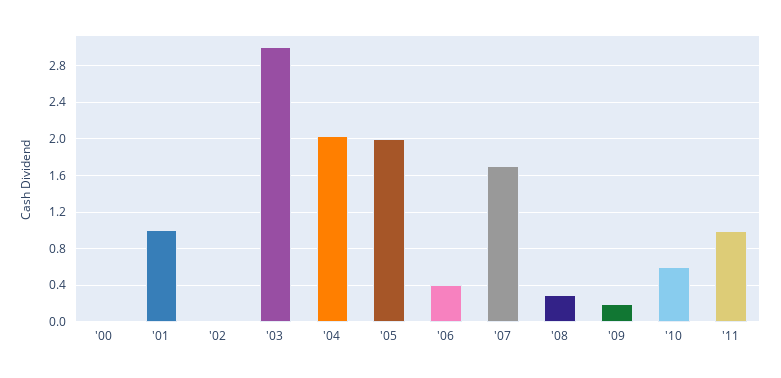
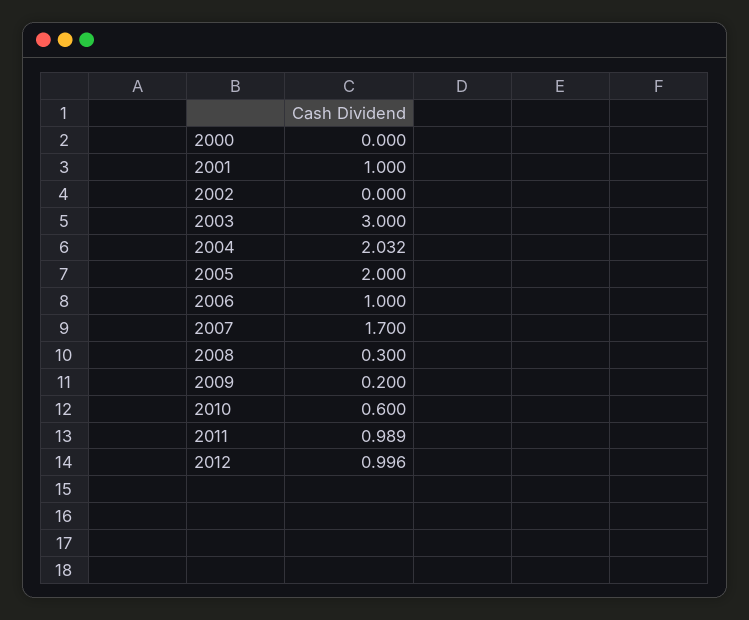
'06: 0.4 -> 1
2012: none -> 0.996

